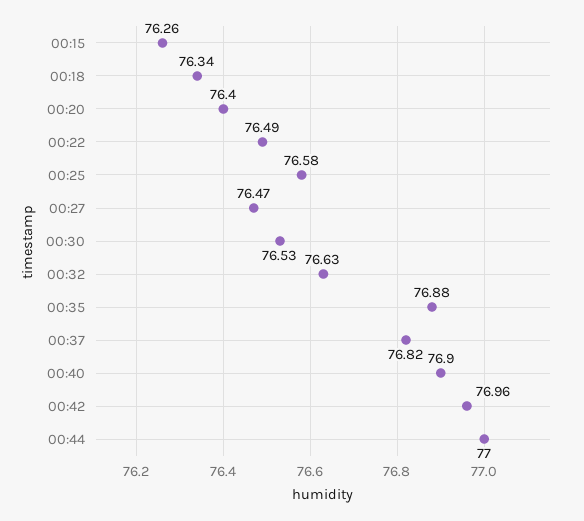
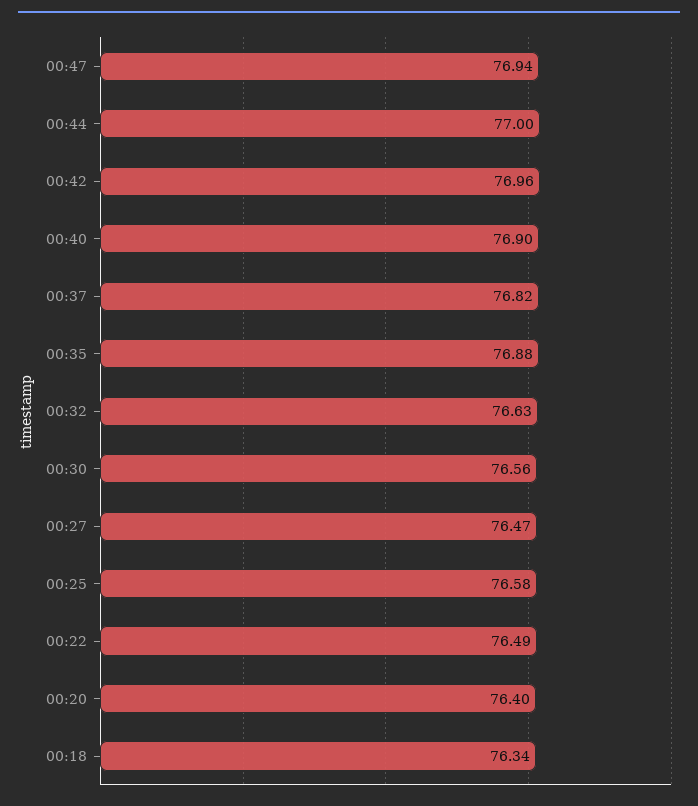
00:15: 76.26 -> none
00:30: 76.53 -> 76.56
00:47: none -> 76.94

